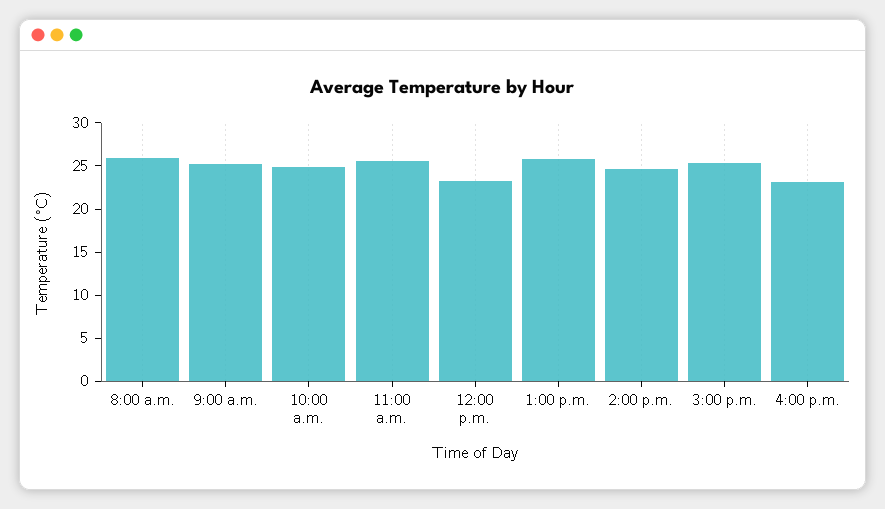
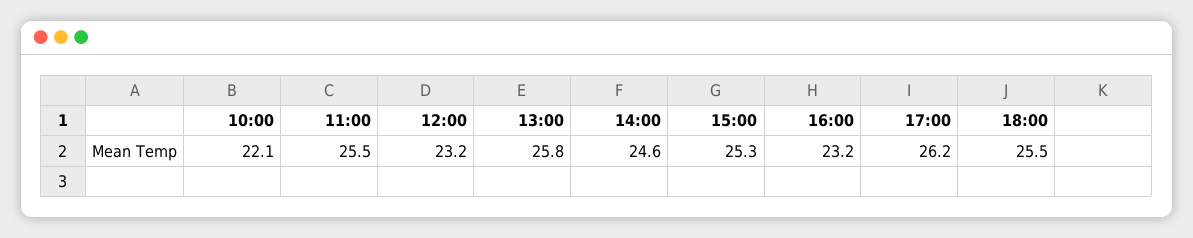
8:00 a.m.: 26 -> none
9:00 a.m.: 25 -> none
10:00 a.m.: 25 -> 22.1
17:00: none -> 26.2
18:00: none -> 25.5

